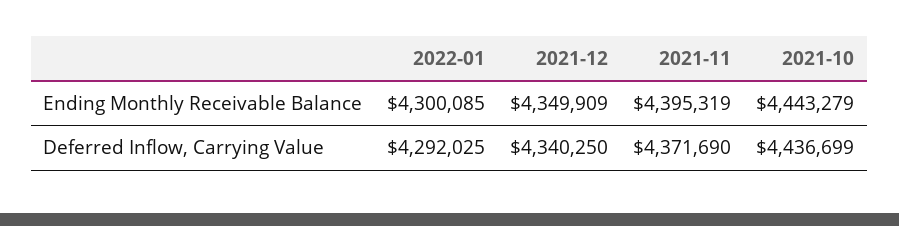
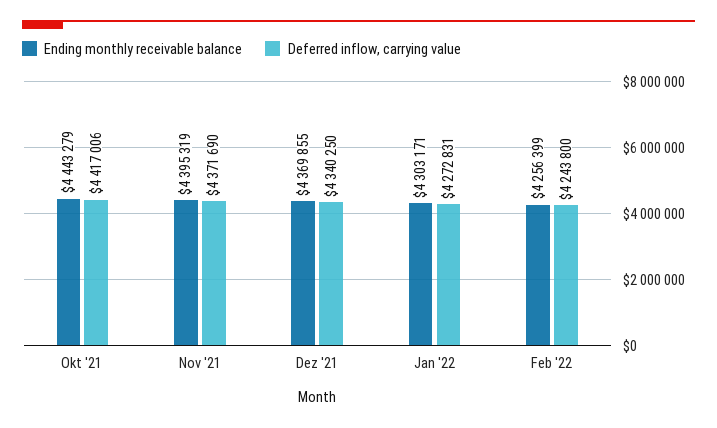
Ending Monthly Receivable Balance, 2022-01: 4300085 -> 4303171
Ending Monthly Receivable Balance, 2021-12: 4349909 -> 4369855
Deferred Inflow, Carrying Value, 2022-01: 4292025 -> 4272831
Deferred Inflow, Carrying Value, 2021-10: 4436699 -> 4417006
Ending Monthly Receivable Balance, Feb '22: none -> 4256399
Deferred Inflow, Carrying Value, Feb '22: none -> 4243800

